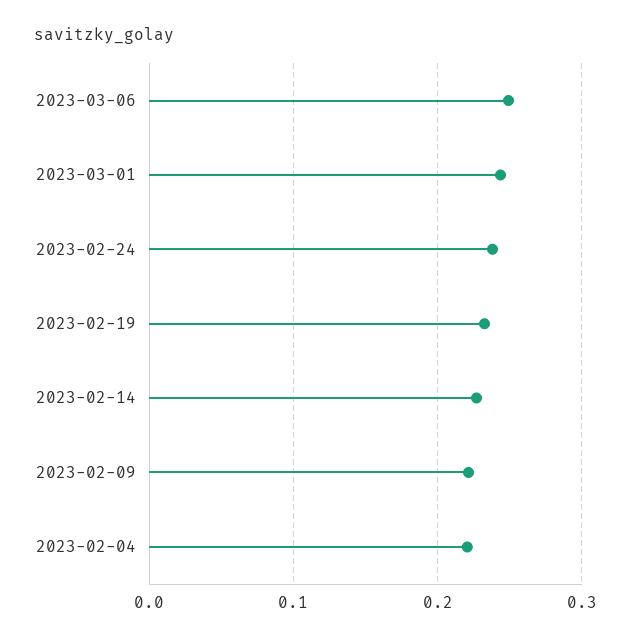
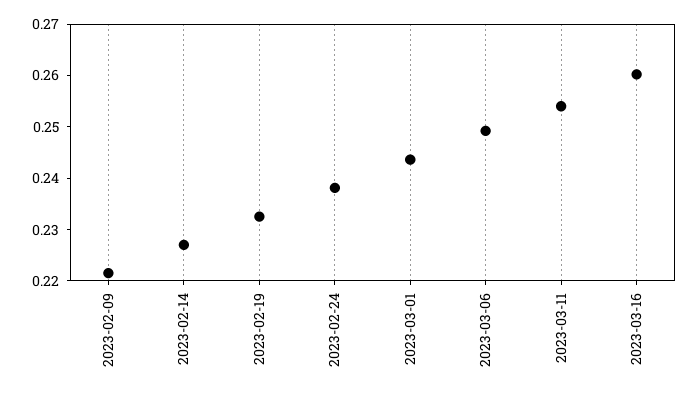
2023-02-04: 0.22 -> none
2023-03-11: none -> 0.254
2023-03-16: none -> 0.26

